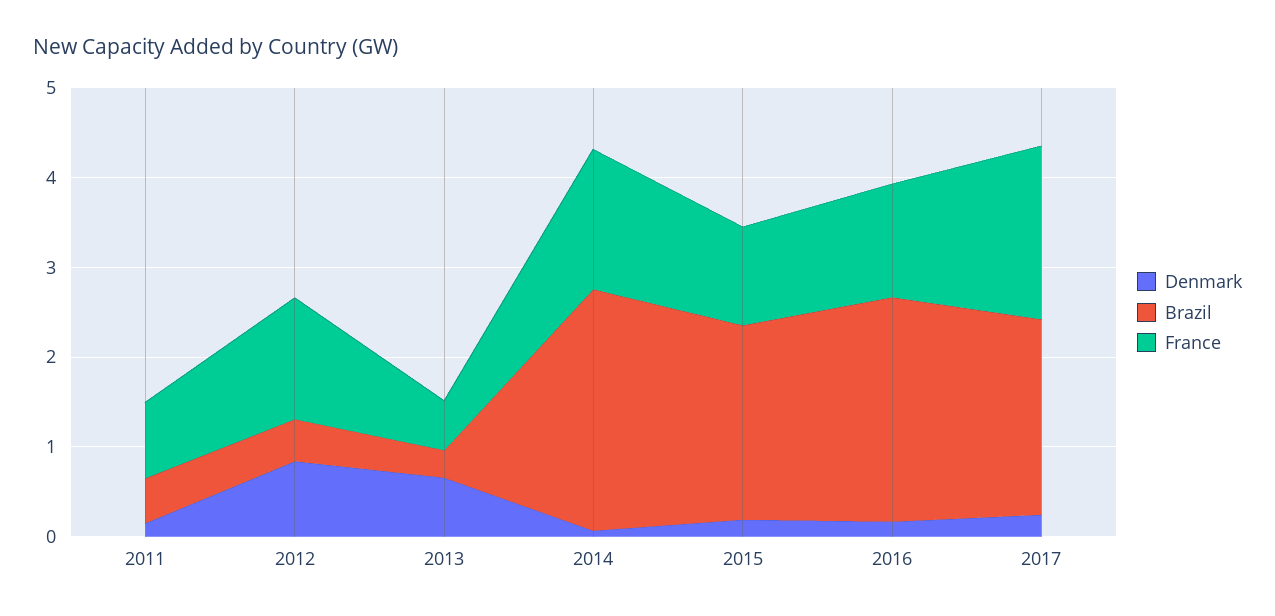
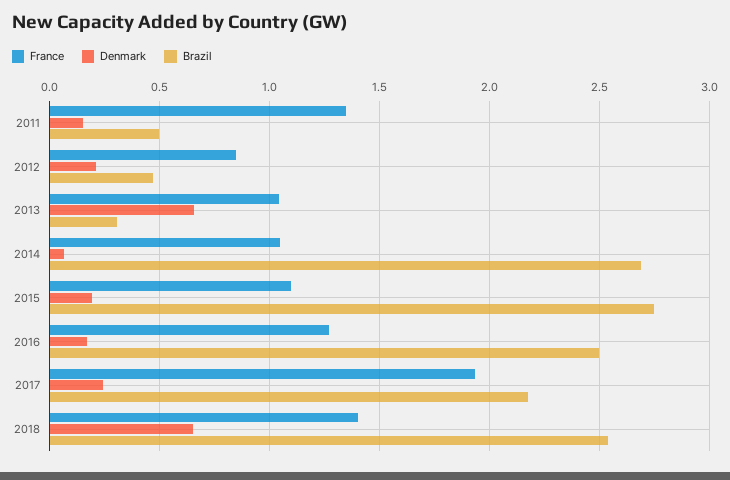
France, 2011: 0.8 -> 1.35
Denmark, 2012: 0.8 -> 0.2
France, 2012: 1.4 -> 0.85
France, 2013: 0.6 -> 1.05
France, 2014: 1.6 -> 1.05
Brazil, 2015: 2.2 -> 2.75
France, 2018: none -> 1.4
Denmark, 2018: none -> 0.65
Brazil, 2018: none -> 2.55

